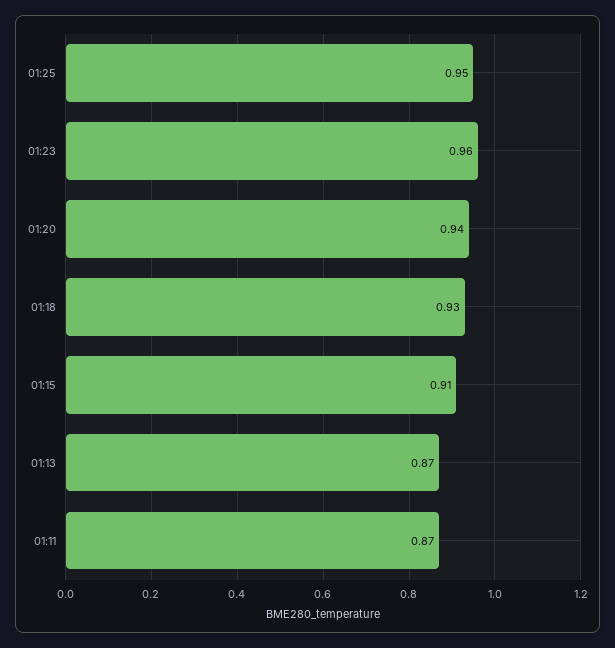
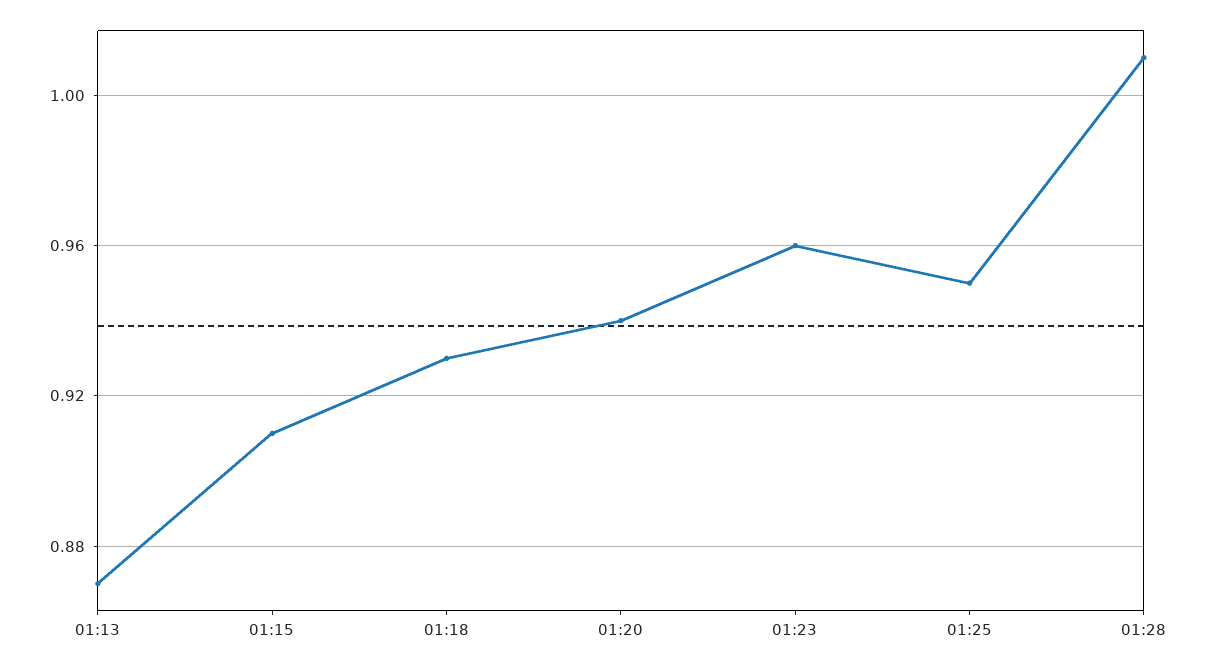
01:11: 0.87 -> none
01:28: none -> 1.01

